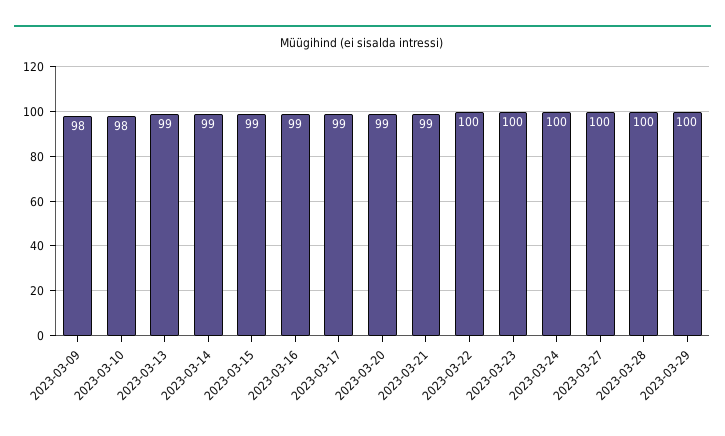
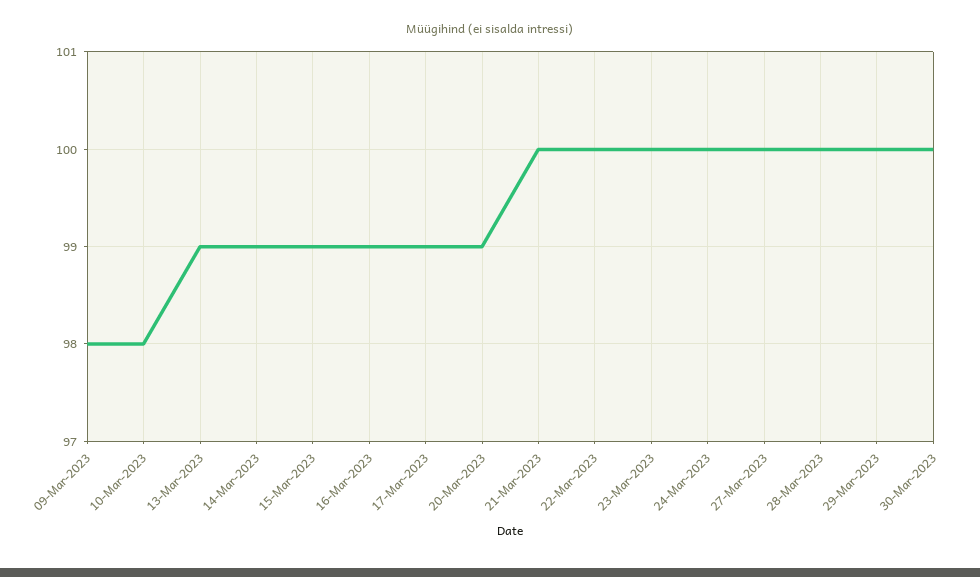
2023-03-21: 99 -> 100
30-Mar-2023: none -> 100

